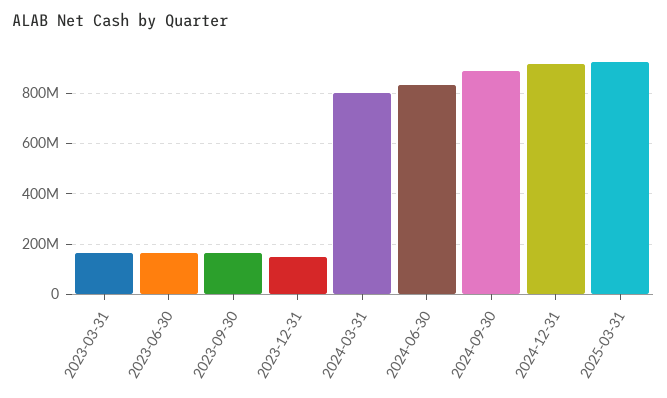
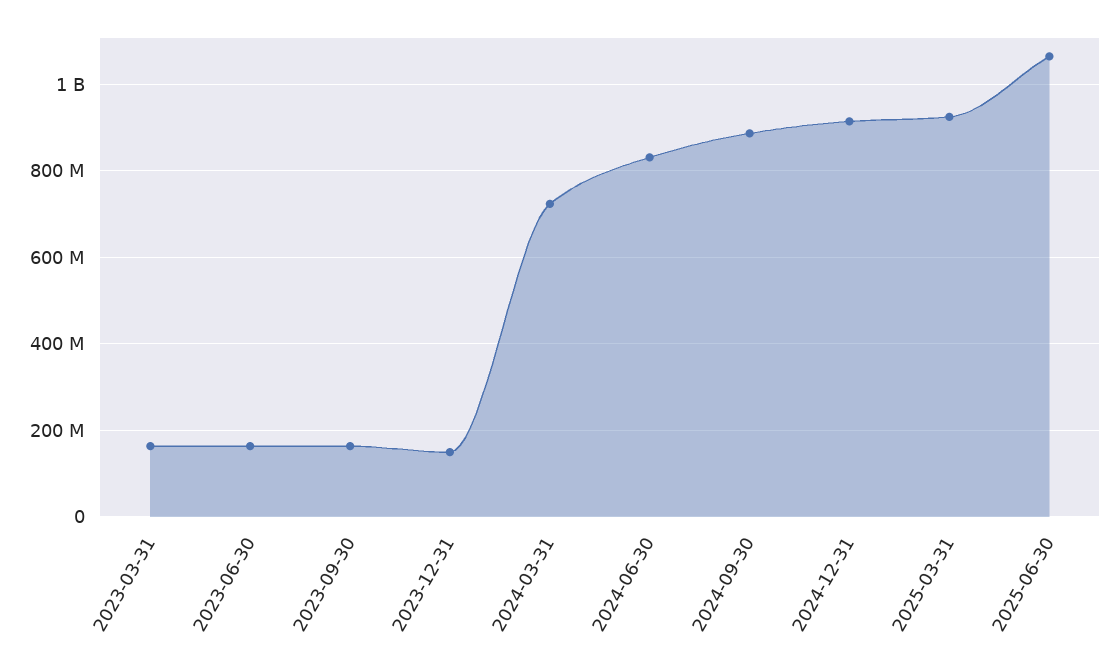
2024-03-31: 800000000 -> 720000000
2025-06-30: none -> 1060000000

